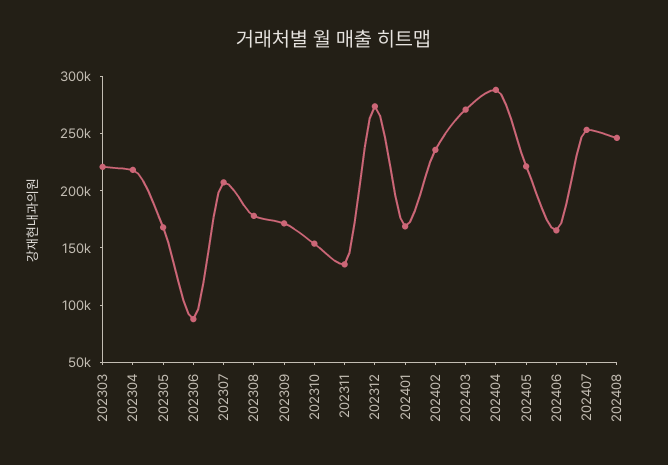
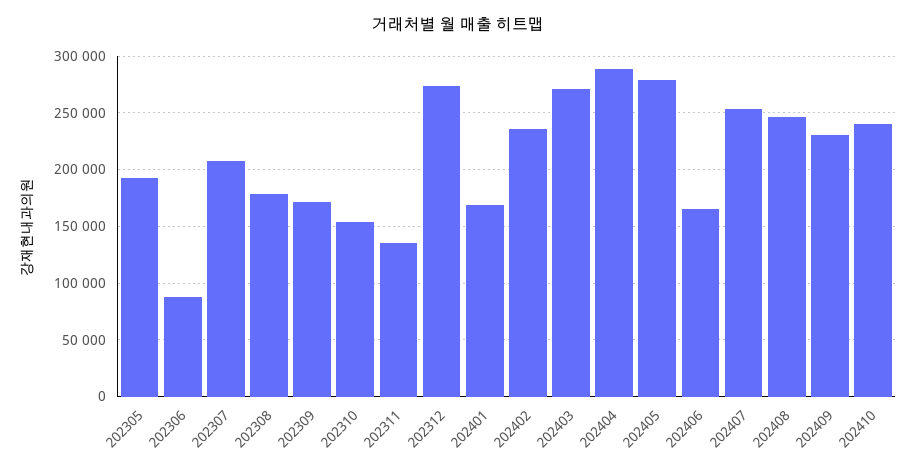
202303: 220000 -> none
202304: 220000 -> none
202305: 170000 -> 190000
202405: 220000 -> 280000
202409: none -> 230000
202410: none -> 240000

